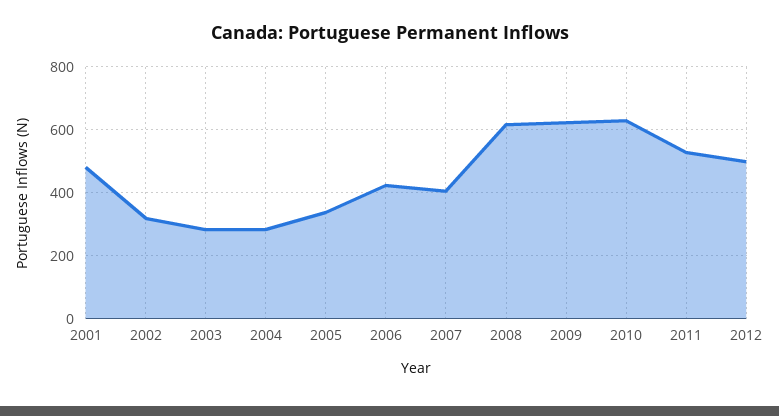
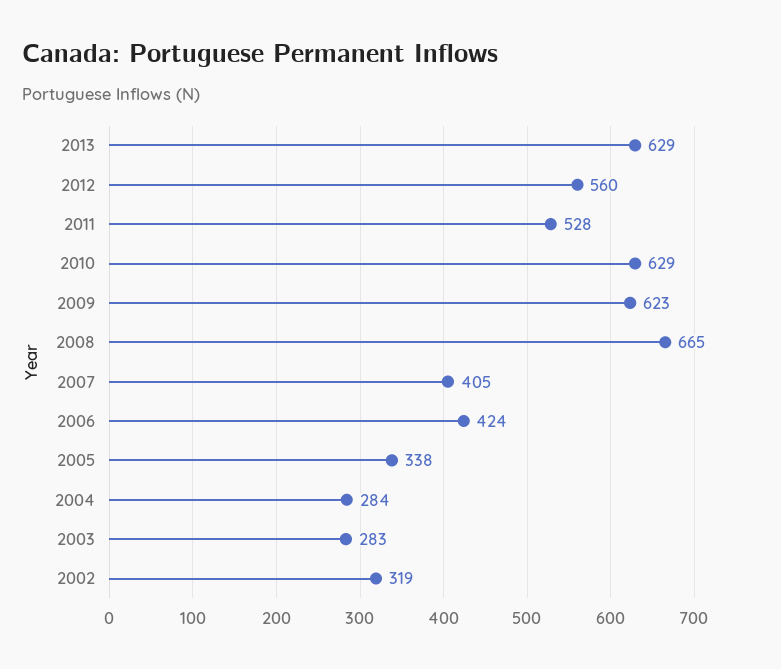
2001: 480 -> none
2008: 620 -> 665
2012: 500 -> 560
2013: none -> 629

